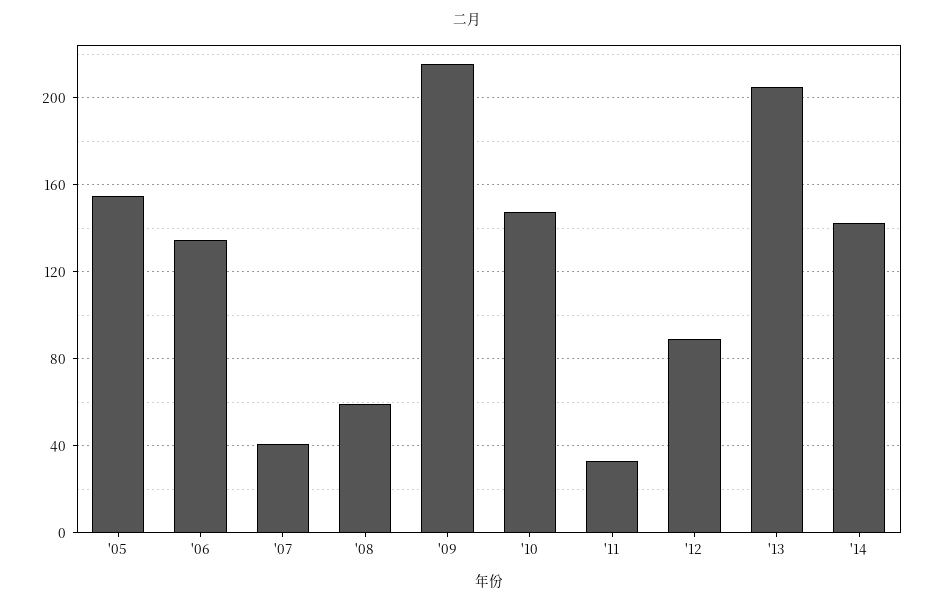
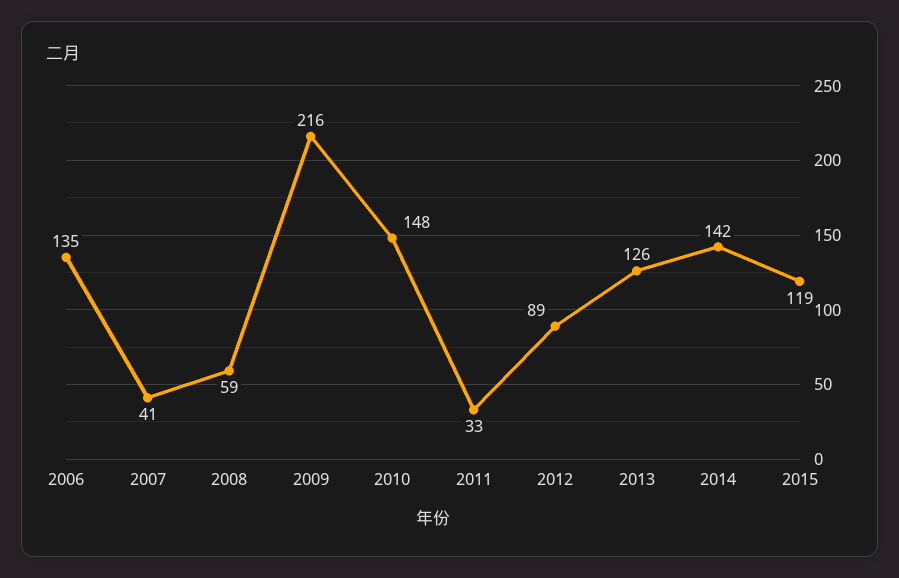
'05: 155 -> none
'13: 205 -> 126
2015: none -> 119

